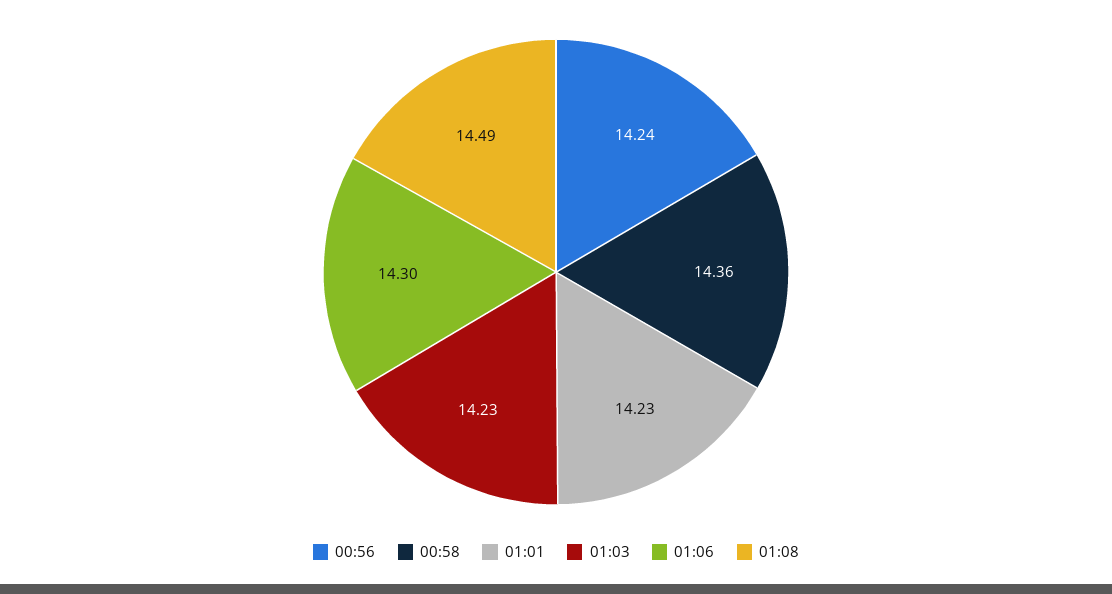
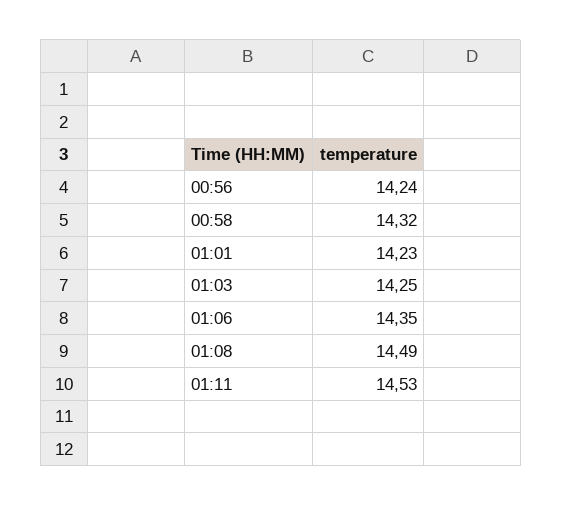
00:58: 14.36 -> 14.32
01:03: 14.23 -> 14.25
01:06: 14.3 -> 14.35
01:11: none -> 14.53

